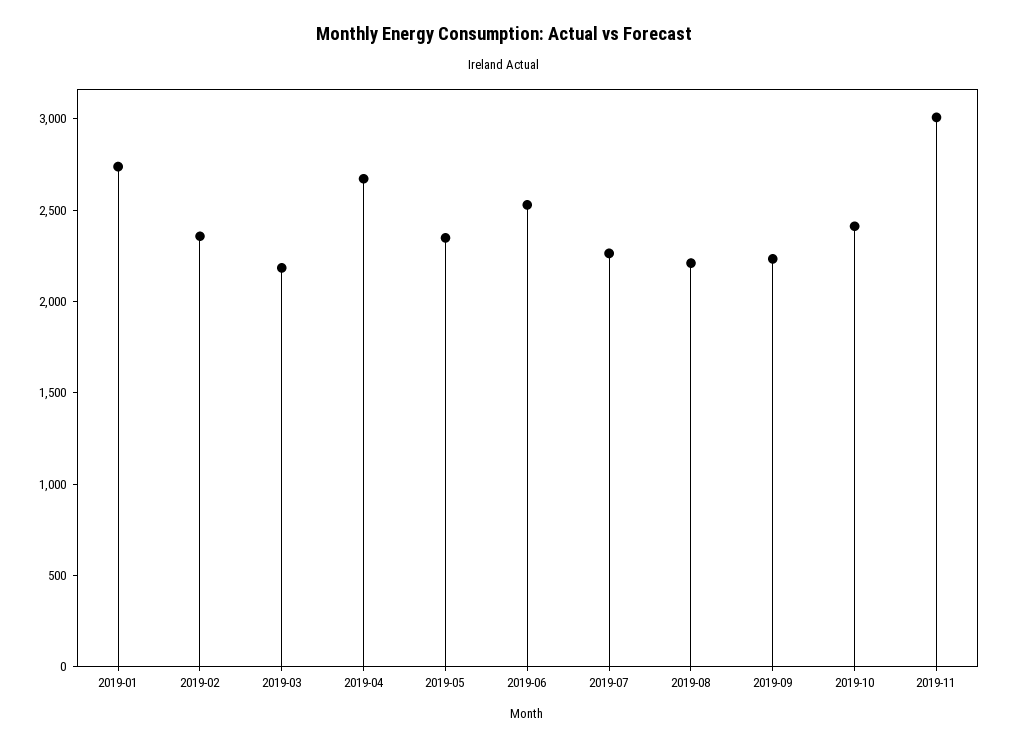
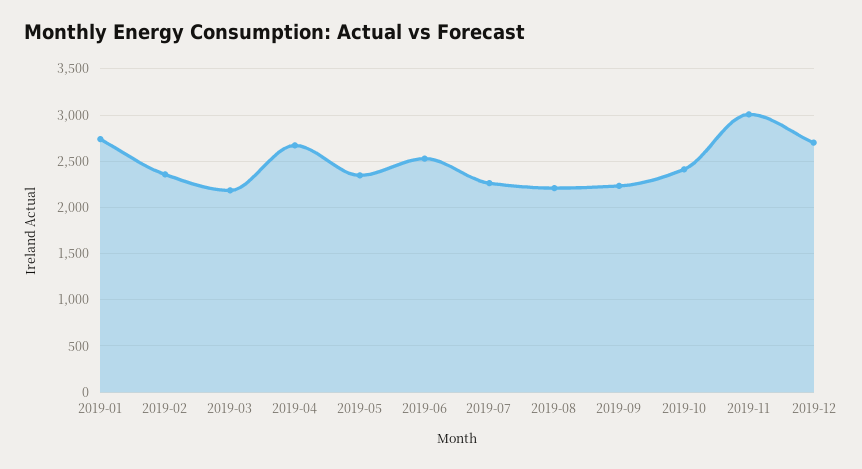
2019-12: none -> 2700

